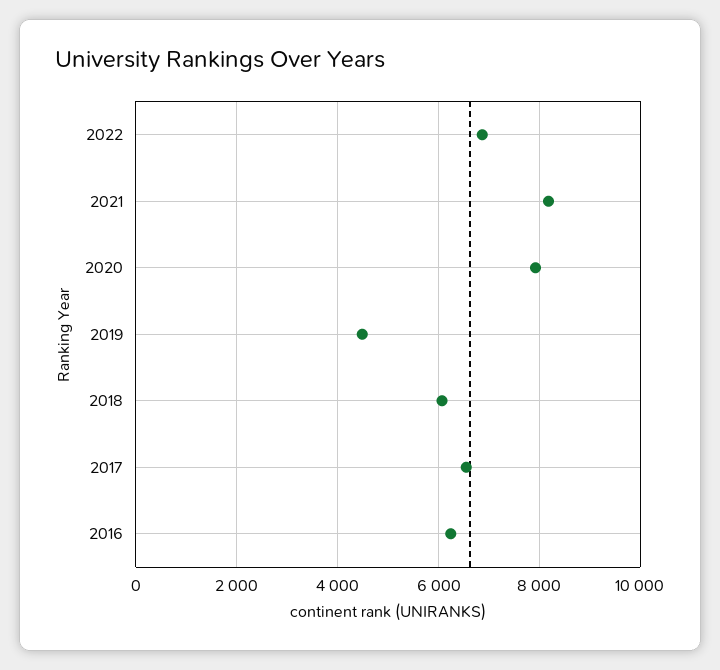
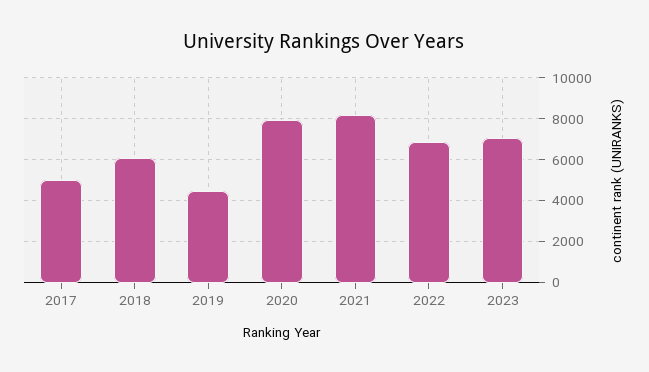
2017: 6600 -> 5000
2016: 6200 -> none
2023: none -> 7000

